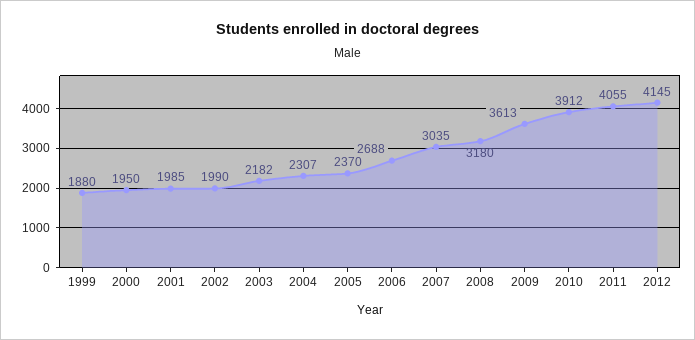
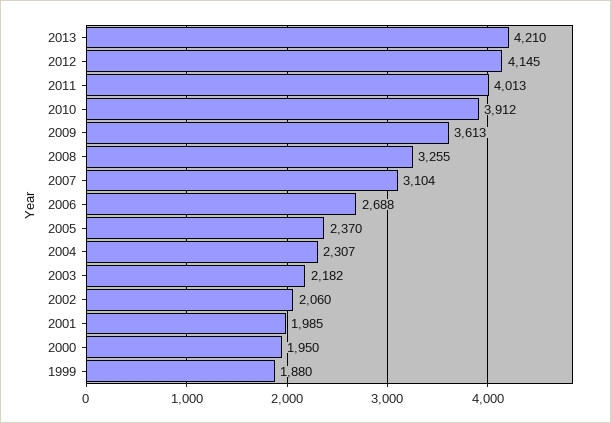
2002: 1990 -> 2060
2007: 3035 -> 3104
2008: 3180 -> 3255
2011: 4055 -> 4013
2013: none -> 4210

